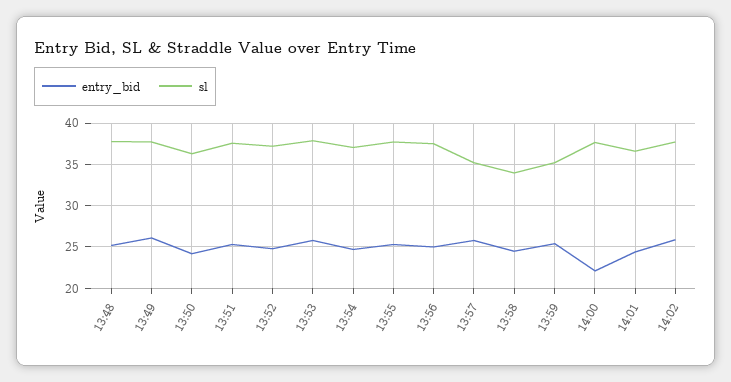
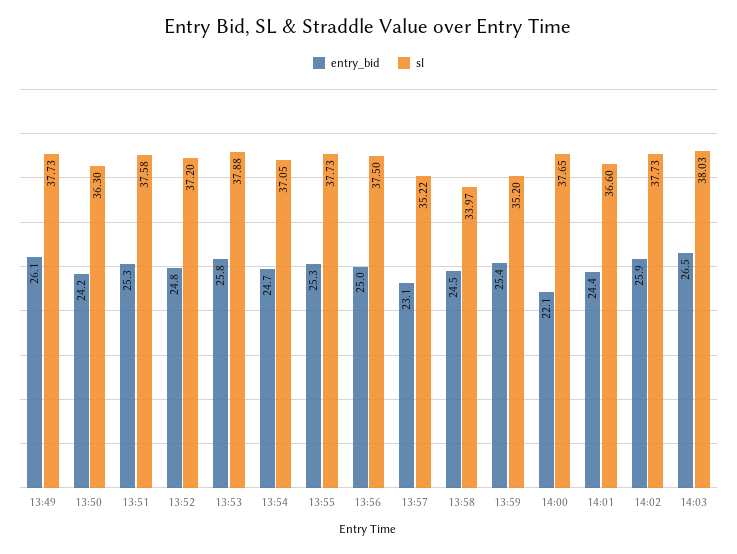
entry_bid, 13:48: 25 -> none
sl, 13:48: 38 -> none
entry_bid, 13:57: 26 -> 23.1
entry_bid, 14:03: none -> 26.5
sl, 14:03: none -> 38.03

